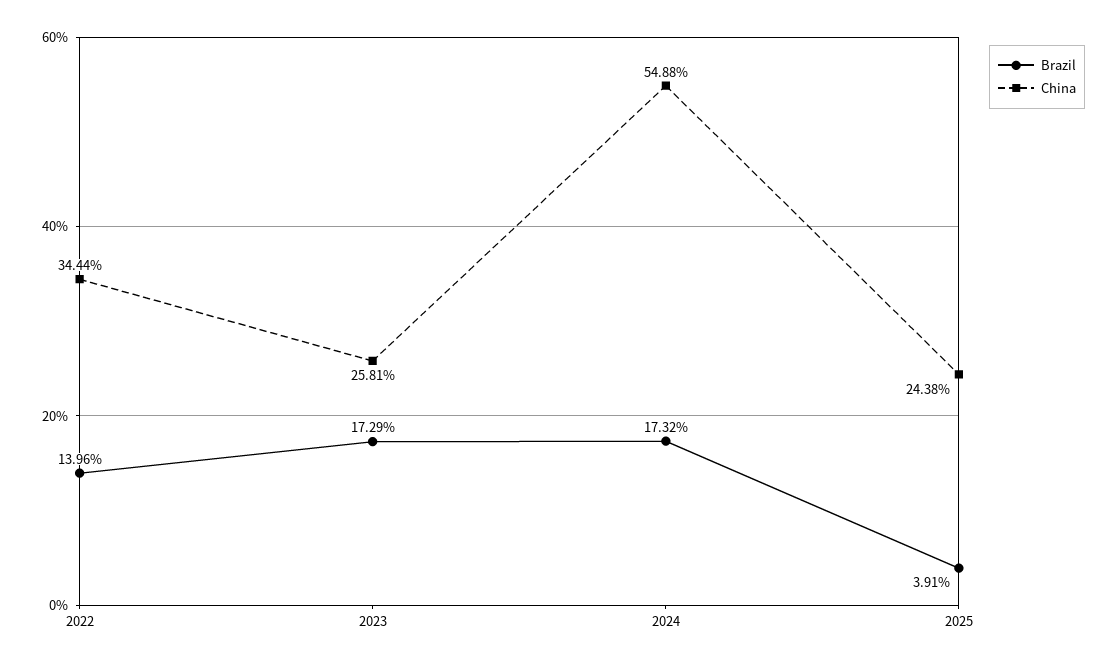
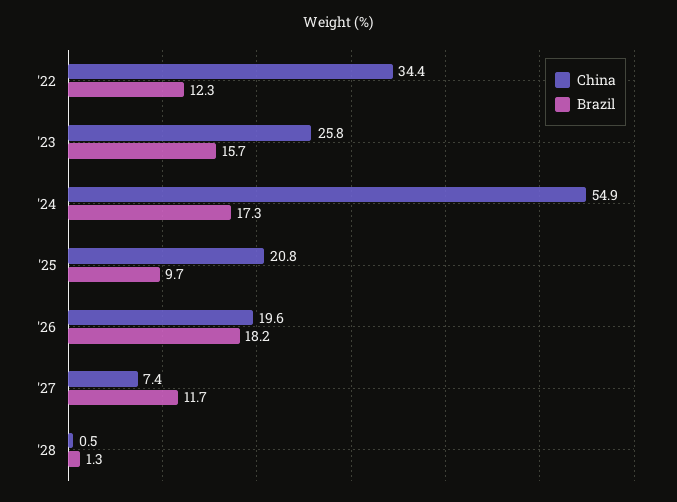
Brazil, 2022: 13.96 -> 12.3
Brazil, 2023: 17.29 -> 15.7
Brazil, 2025: 3.91 -> 9.7
China, 2025: 24.38 -> 20.8
China, '26: none -> 19.6
Brazil, '26: none -> 18.2
China, '27: none -> 7.4
Brazil, '27: none -> 11.7
China, '28: none -> 0.5
Brazil, '28: none -> 1.3

